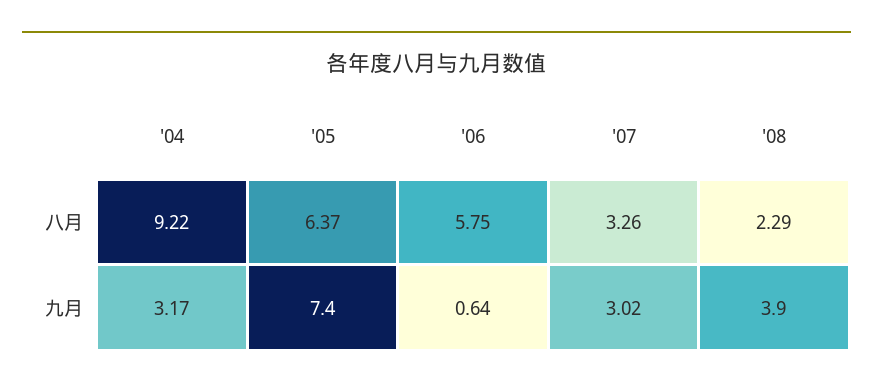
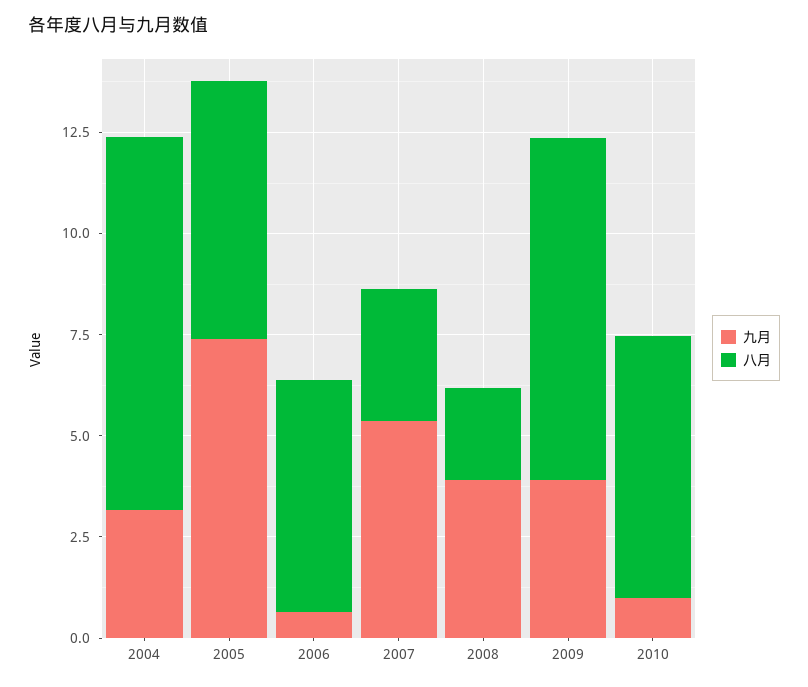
九月, '07: 3.02 -> 5.5
九月, 2009: none -> 4
八月, 2009: none -> 8.5
九月, 2010: none -> 1
八月, 2010: none -> 6.5

